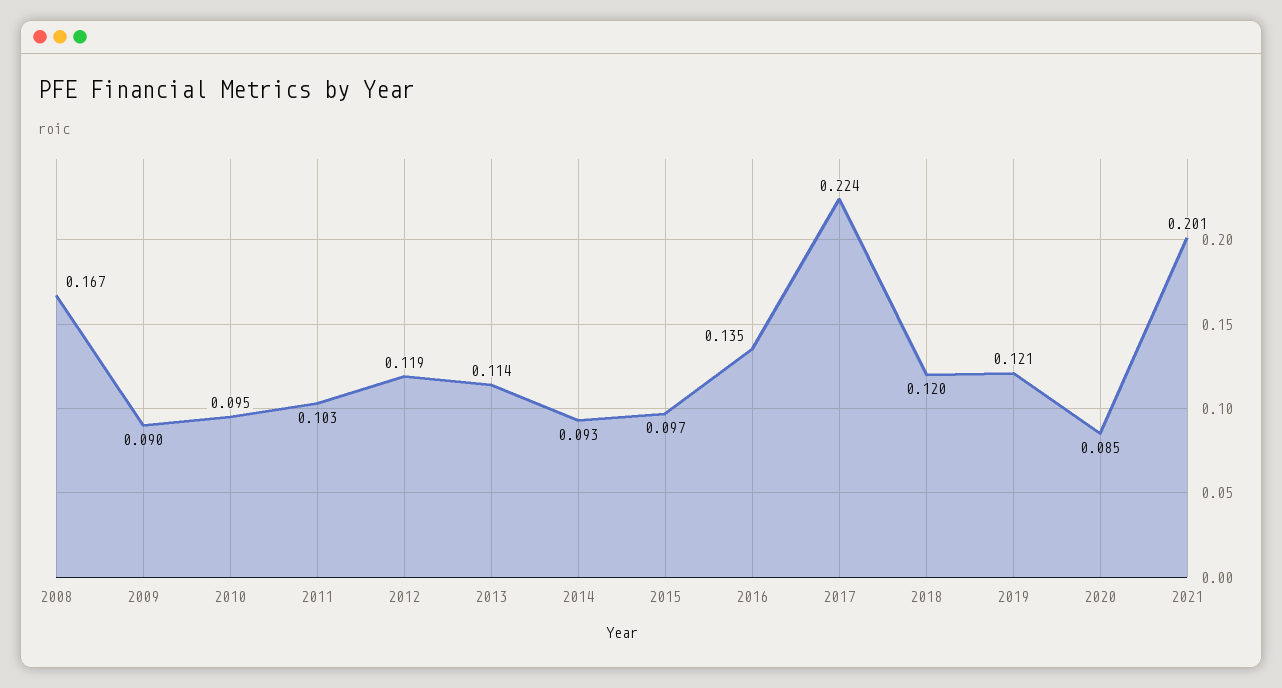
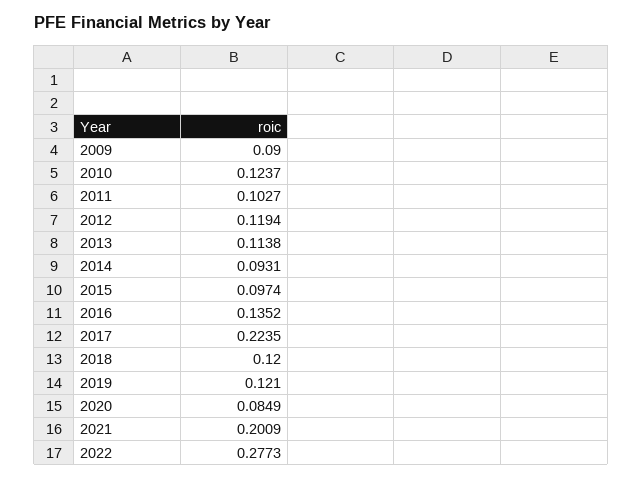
2008: 0.167 -> none
2010: 0.095 -> 0.1237
2022: none -> 0.2773

